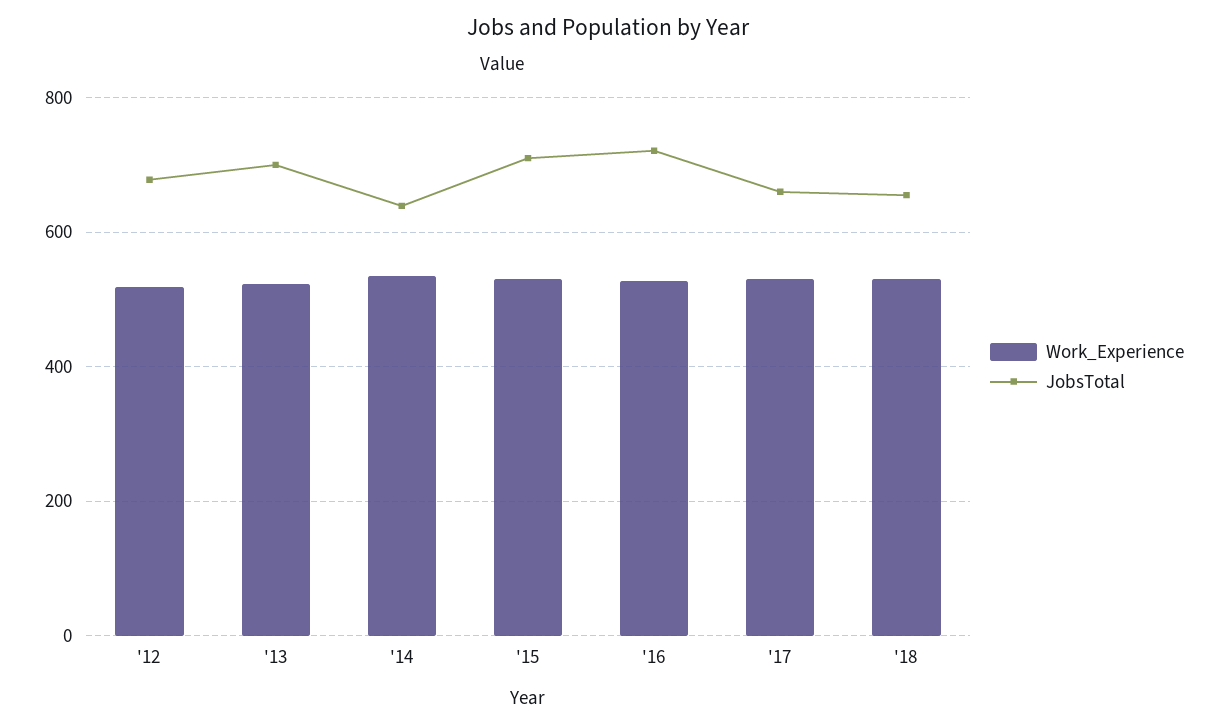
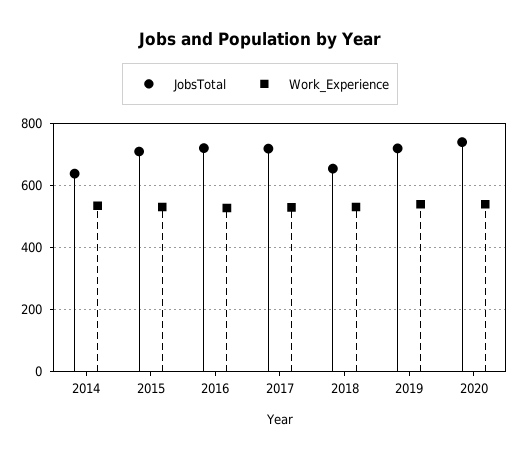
Work_Experience, '12: 520 -> none
JobsTotal, '12: 680 -> none
Work_Experience, '13: 520 -> none
JobsTotal, '13: 700 -> none
JobsTotal, '17: 660 -> 720
JobsTotal, 2019: none -> 720
Work_Experience, 2019: none -> 540
JobsTotal, 2020: none -> 740
Work_Experience, 2020: none -> 540

